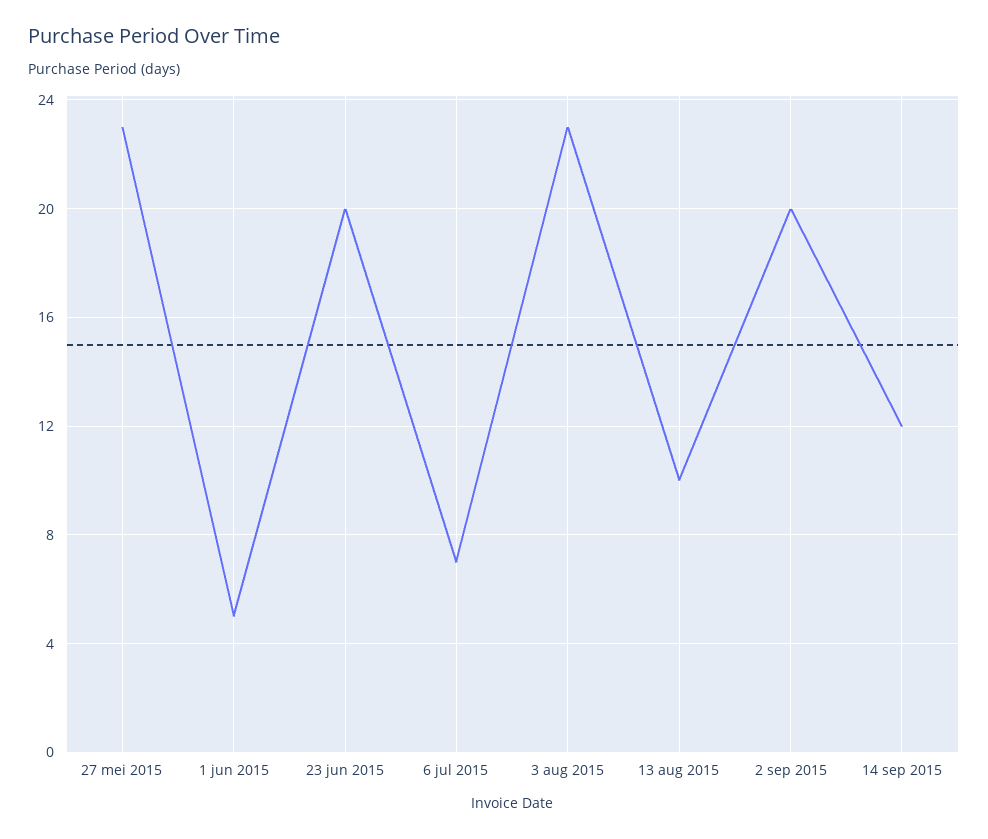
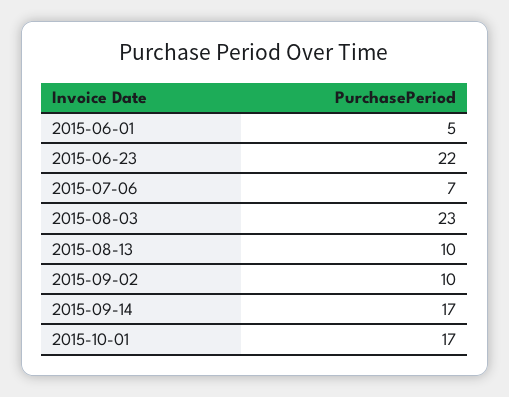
27 mei 2015: 23 -> none
23 jun 2015: 20 -> 22
2 sep 2015: 20 -> 10
14 sep 2015: 12 -> 17
2015-10-01: none -> 17

